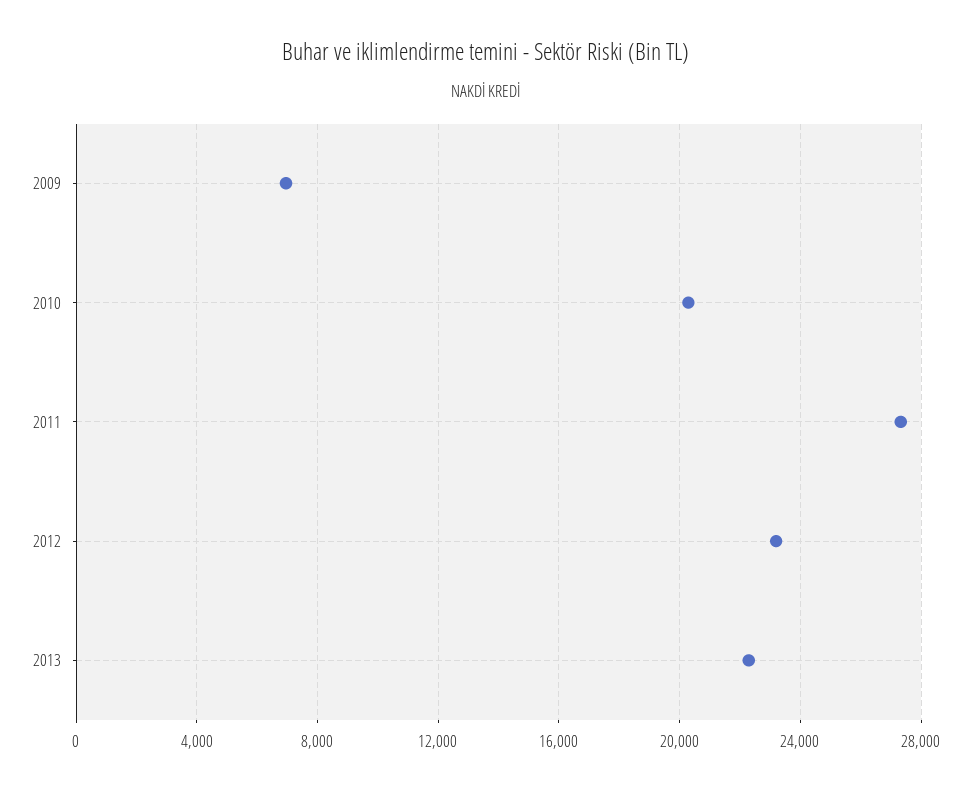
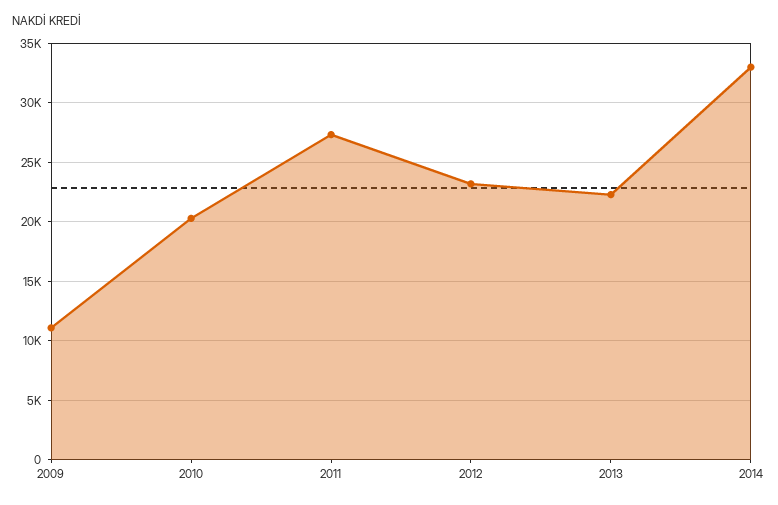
2009: 7000 -> 11000
2014: none -> 33000

